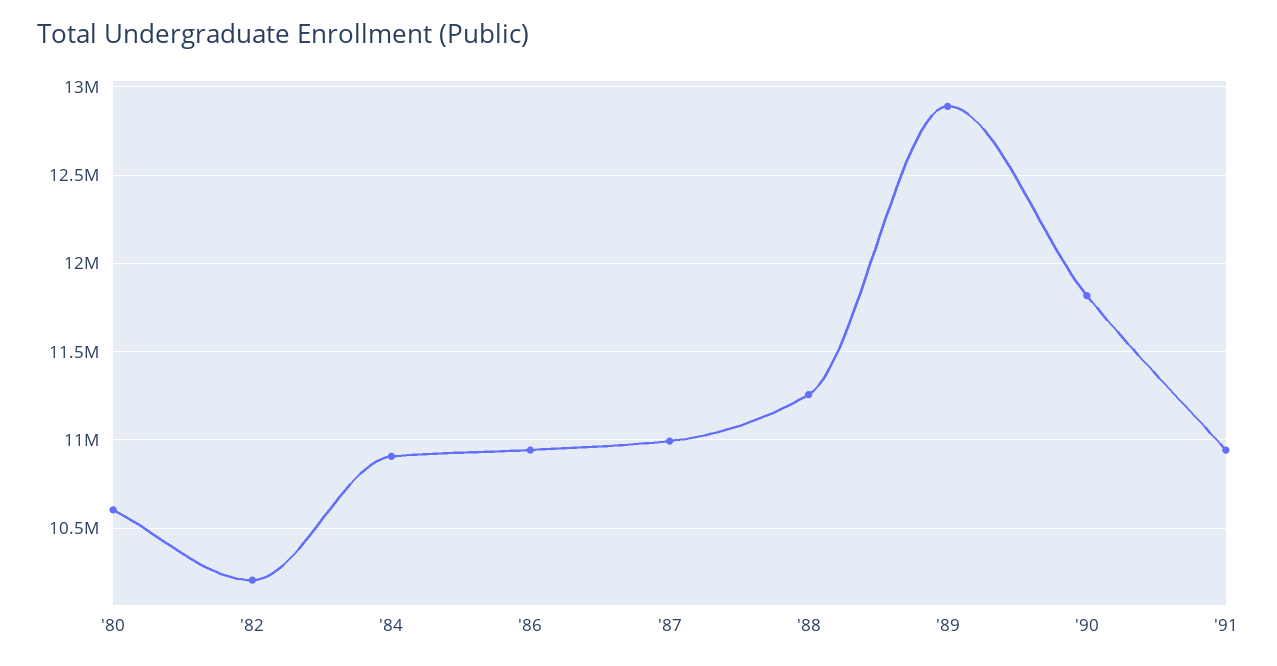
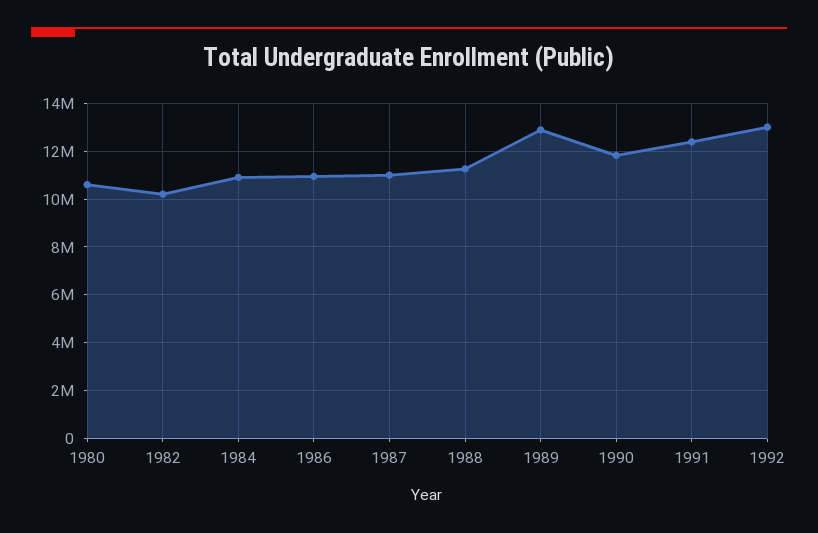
'91: 10950000 -> 12500000
1992: none -> 13000000

